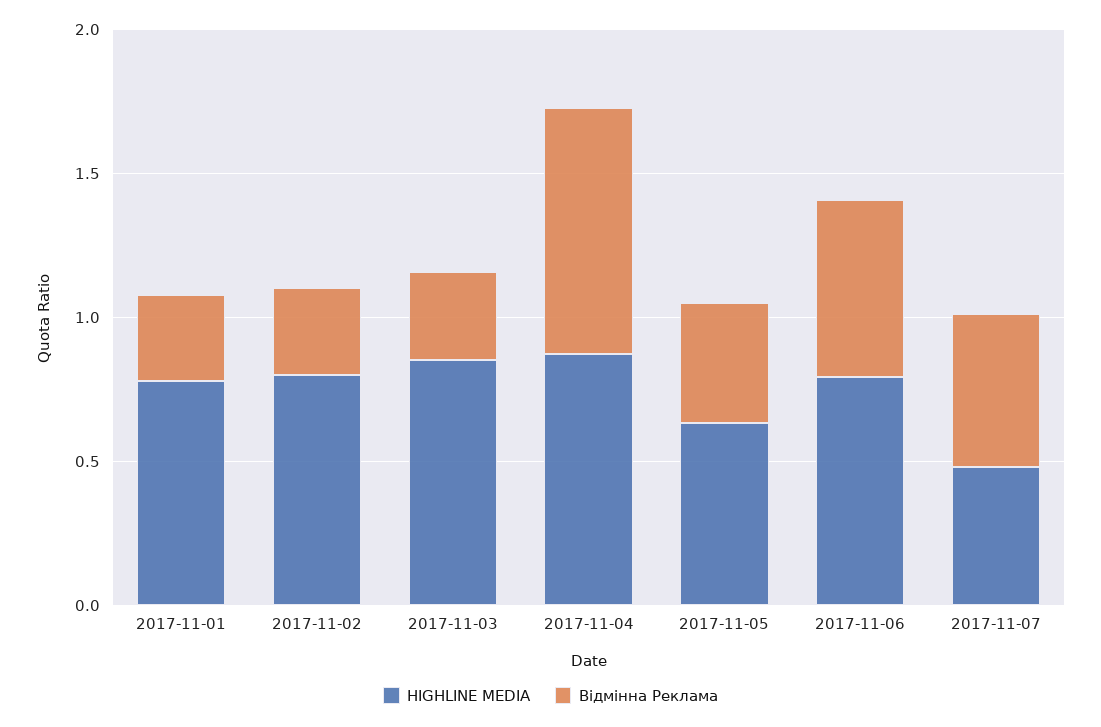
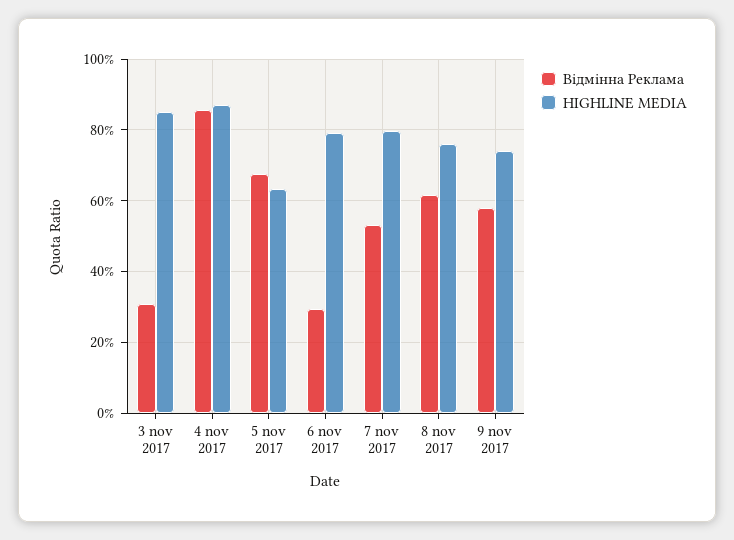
HIGHLINE MEDIA, 2017-11-01: 0.8 -> none
Відмінна Реклама, 2017-11-01: 0.3 -> none
HIGHLINE MEDIA, 2017-11-02: 0.8 -> none
Відмінна Реклама, 2017-11-02: 0.3 -> none
Відмінна Реклама, 2017-11-05: 0.4 -> 0.68
Відмінна Реклама, 2017-11-06: 0.6 -> 0.3
HIGHLINE MEDIA, 2017-11-07: 0.5 -> 0.8
Відмінна Реклама, 8 nov 2017: none -> 0.62
HIGHLINE MEDIA, 8 nov 2017: none -> 0.76
Відмінна Реклама, 9 nov 2017: none -> 0.58
HIGHLINE MEDIA, 9 nov 2017: none -> 0.74

